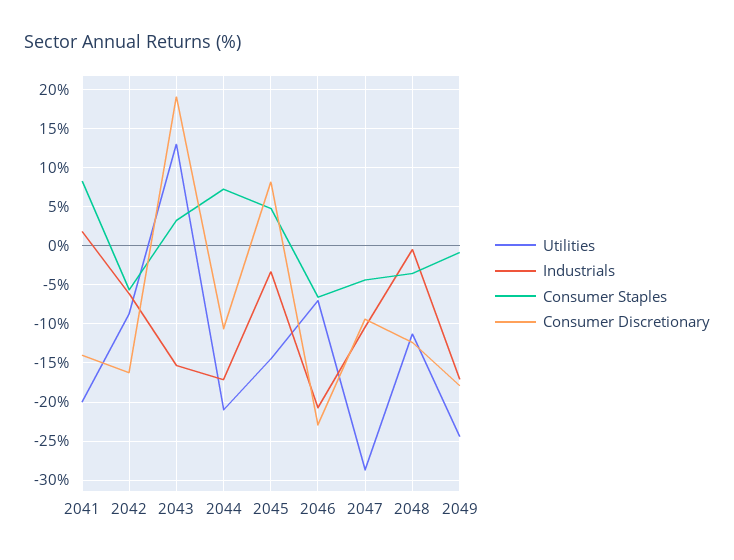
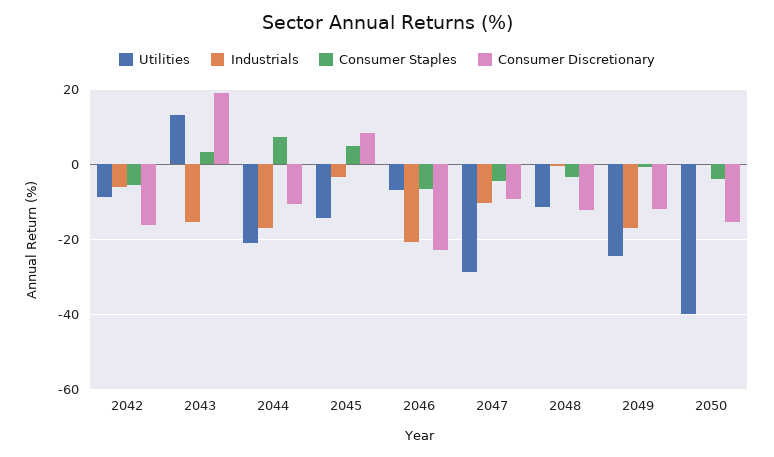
Utilities, 2041: -20 -> none
Industrials, 2041: 2 -> none
Consumer Staples, 2041: 8 -> none
Consumer Discretionary, 2041: -14 -> none
Consumer Discretionary, 2049: -18 -> -12
Utilities, 2050: none -> -40
Industrials, 2050: none -> 0
Consumer Staples, 2050: none -> -4
Consumer Discretionary, 2050: none -> -16

